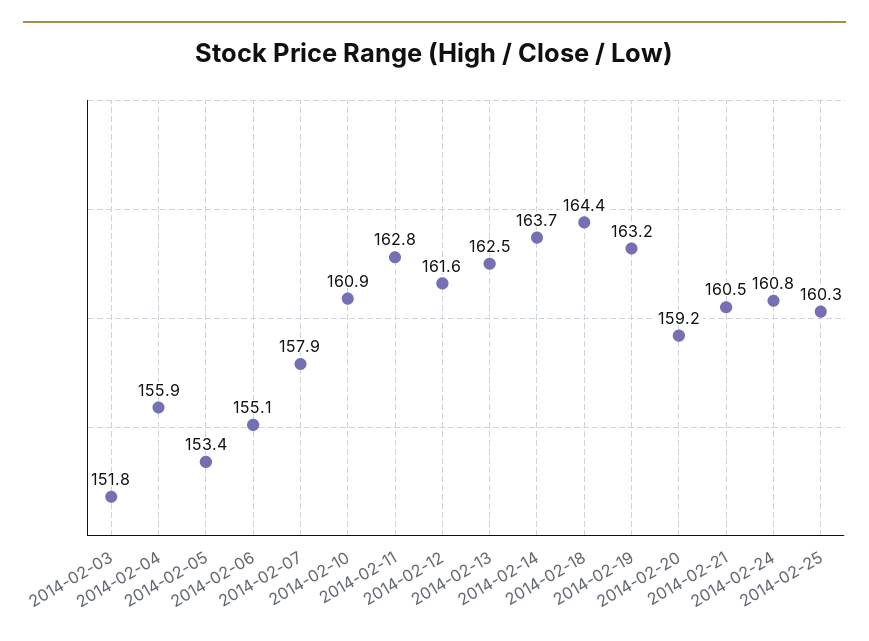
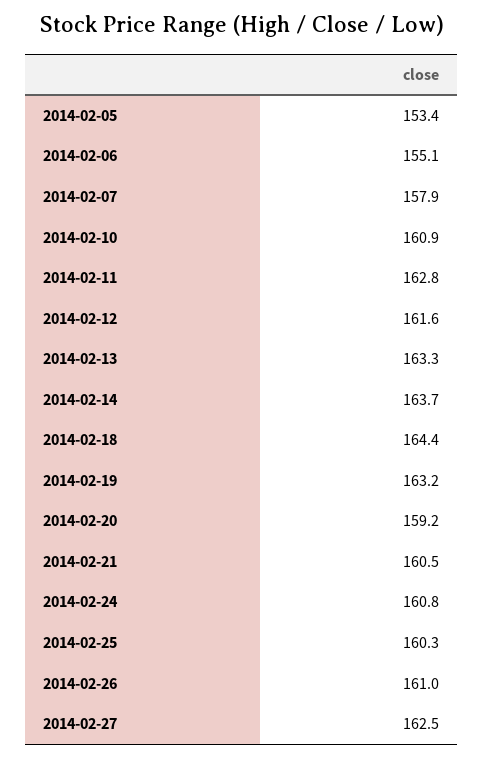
2014-02-03: 151.8 -> none
2014-02-04: 155.9 -> none
2014-02-13: 162.5 -> 163.3
2014-02-26: none -> 161
2014-02-27: none -> 162.5

